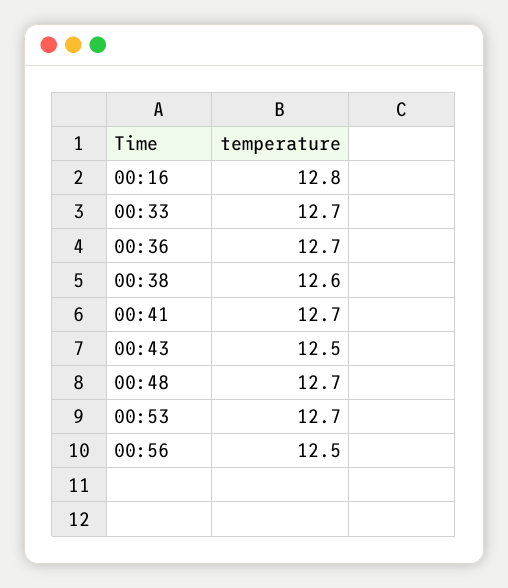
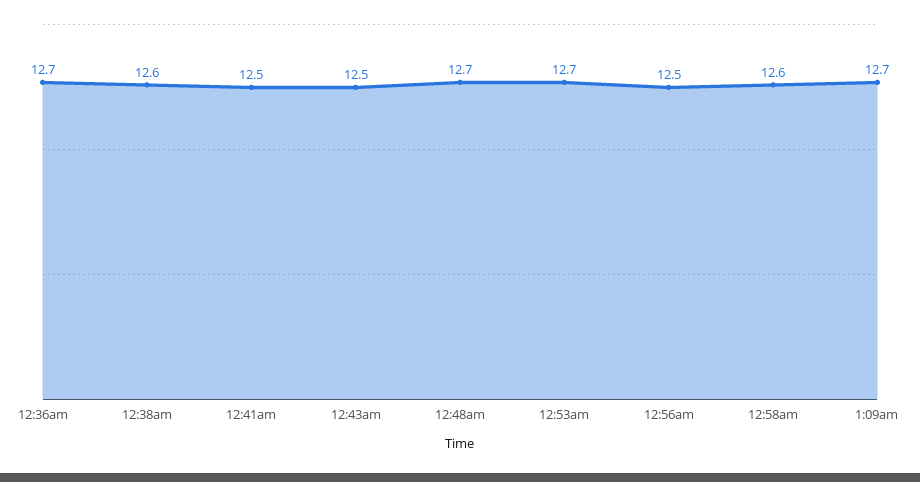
00:16: 12.8 -> none
00:33: 12.7 -> none
00:41: 12.7 -> 12.5
12:58am: none -> 12.6
1:09am: none -> 12.7

